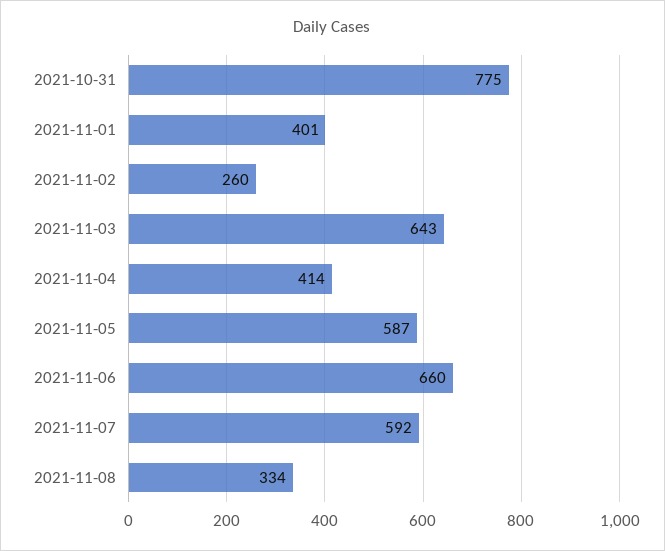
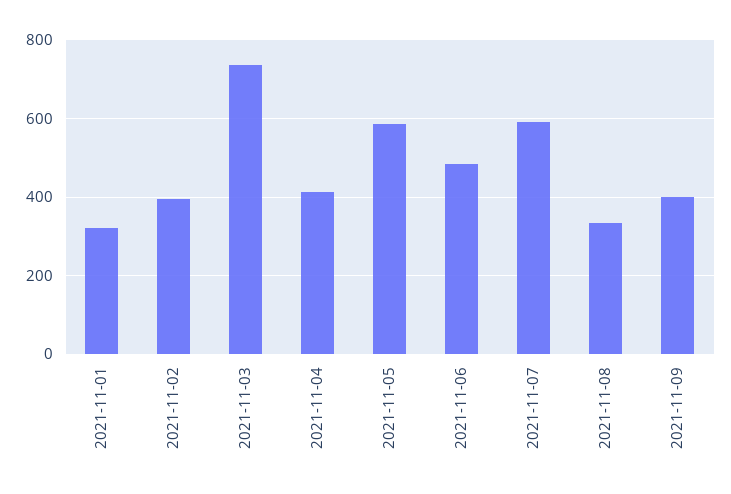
2021-10-31: 775 -> none
2021-11-01: 401 -> 320
2021-11-02: 260 -> 400
2021-11-03: 643 -> 740
2021-11-06: 660 -> 480
2021-11-09: none -> 400

